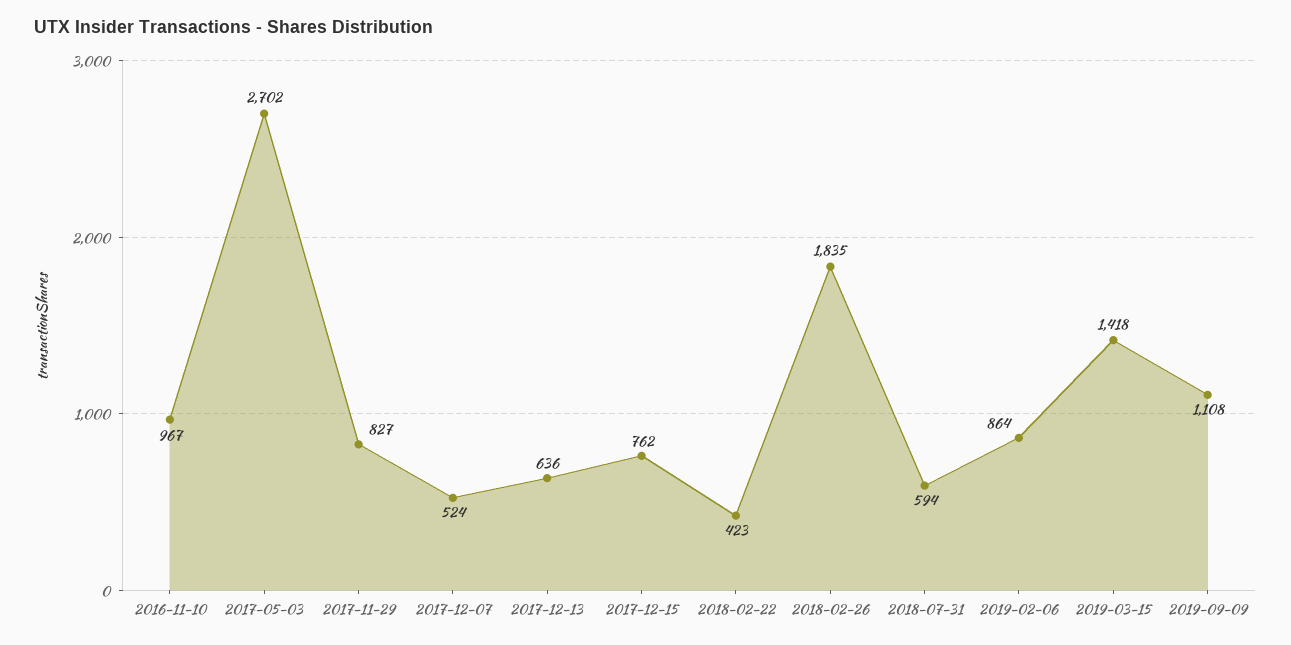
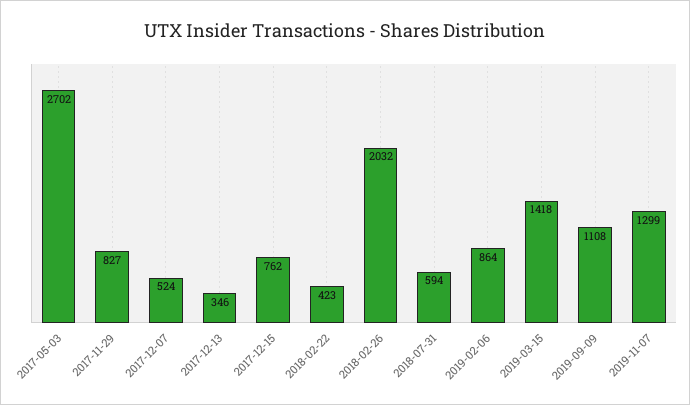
2016-11-10: 967 -> none
2017-12-13: 636 -> 346
2018-02-26: 1835 -> 2032
2019-11-07: none -> 1299

